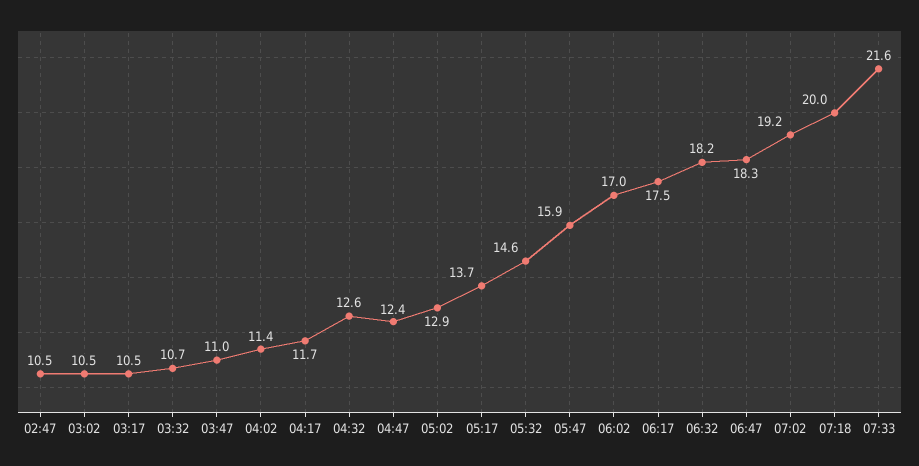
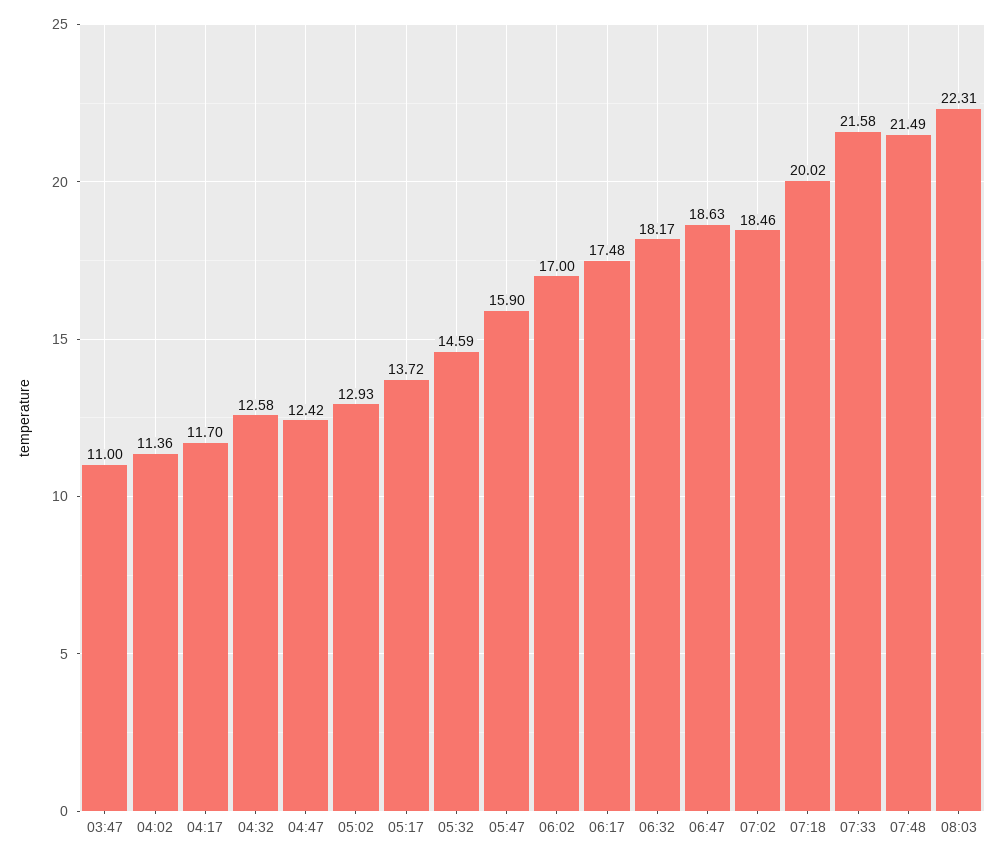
02:47: 10.5 -> none
03:02: 10.5 -> none
03:17: 10.5 -> none
03:32: 10.7 -> none
06:47: 18.3 -> 18.63
07:02: 19.2 -> 18.46
07:48: none -> 21.49
08:03: none -> 22.31

